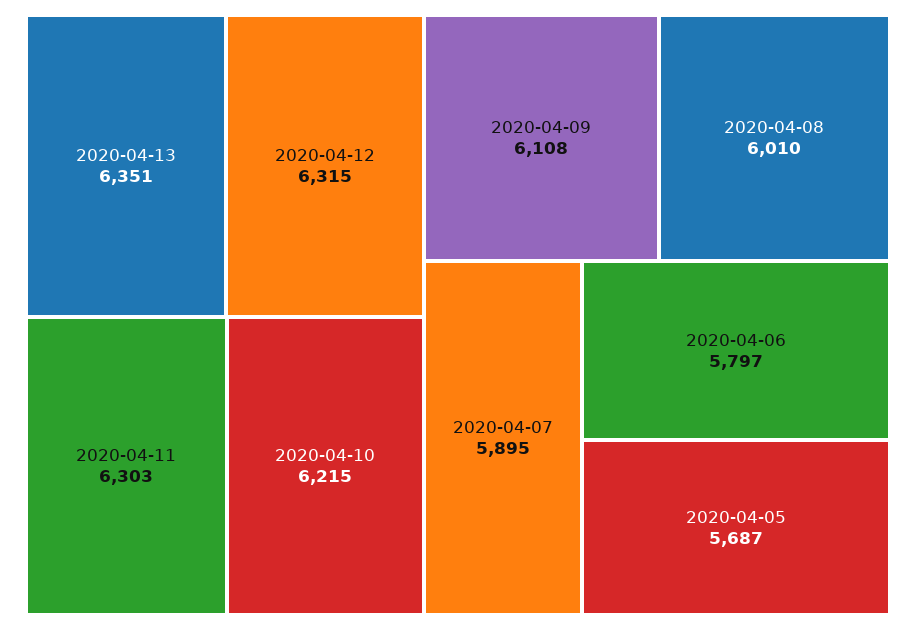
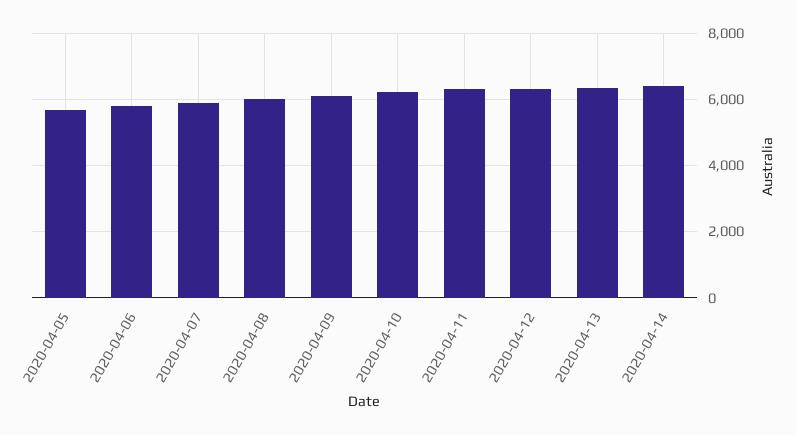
2020-04-14: none -> 6400

